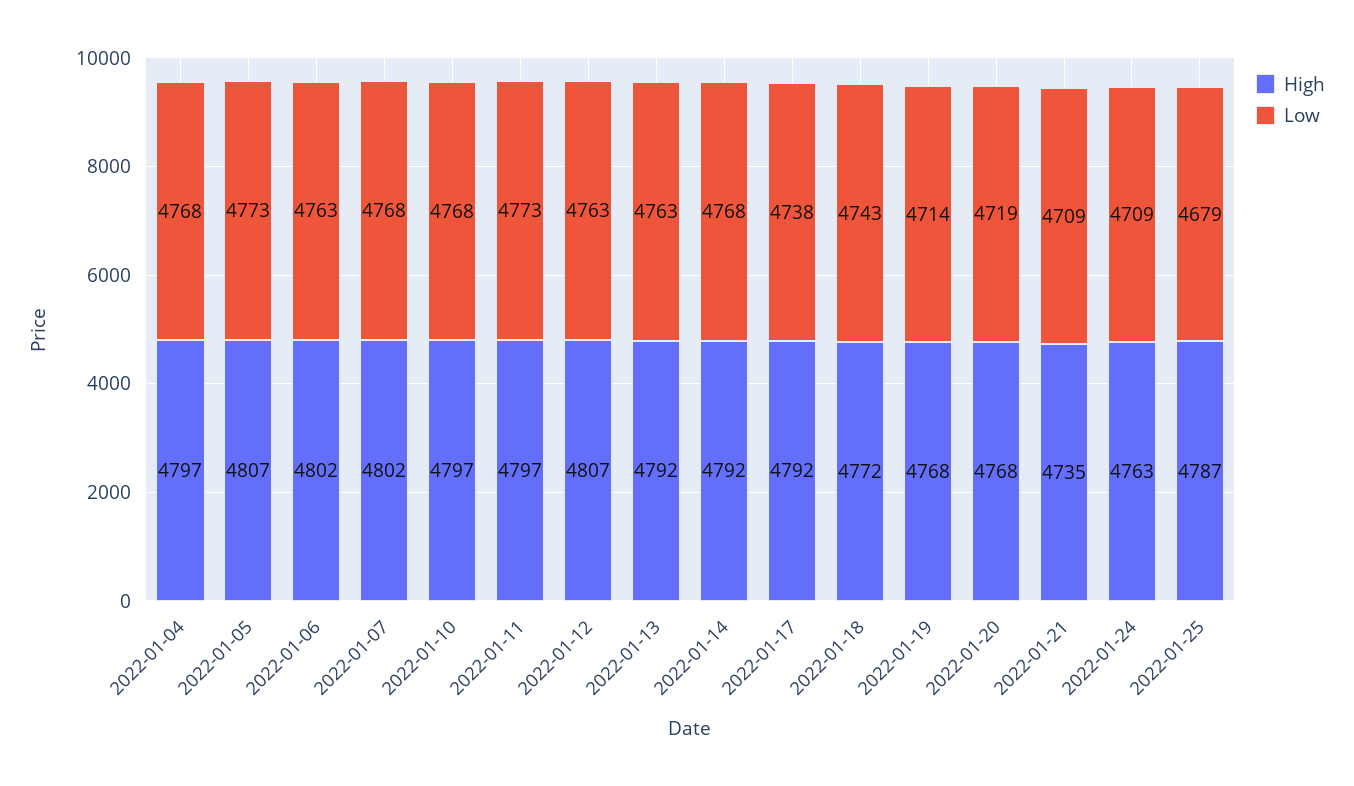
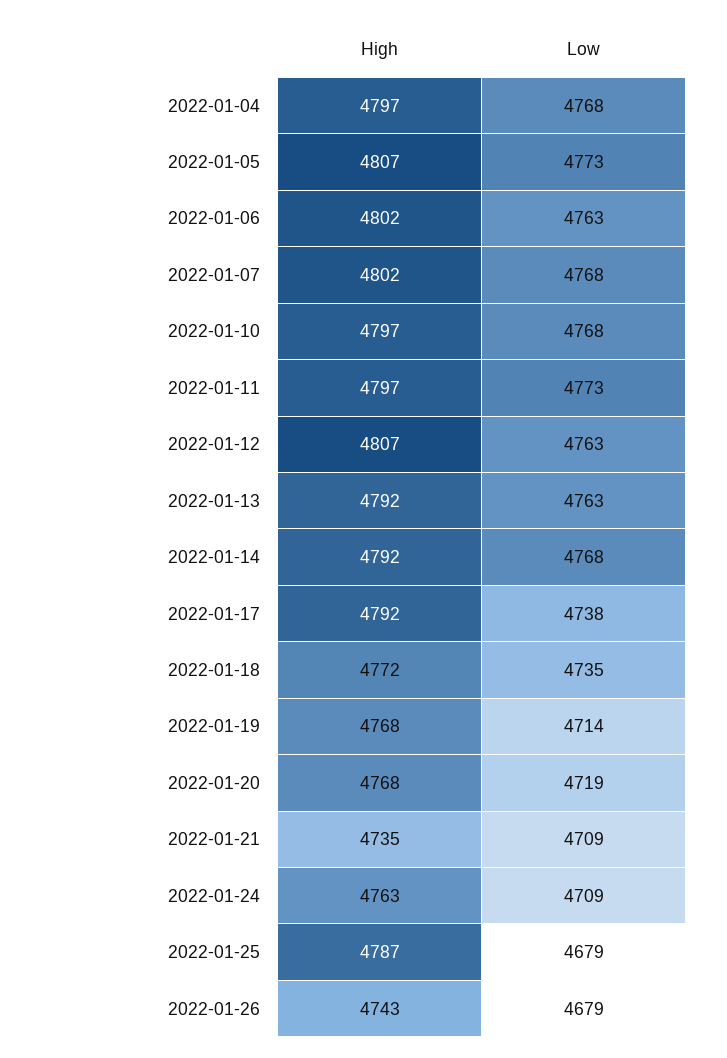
Low, 2022-01-18: 4743 -> 4735
High, 2022-01-26: none -> 4743
Low, 2022-01-26: none -> 4679

